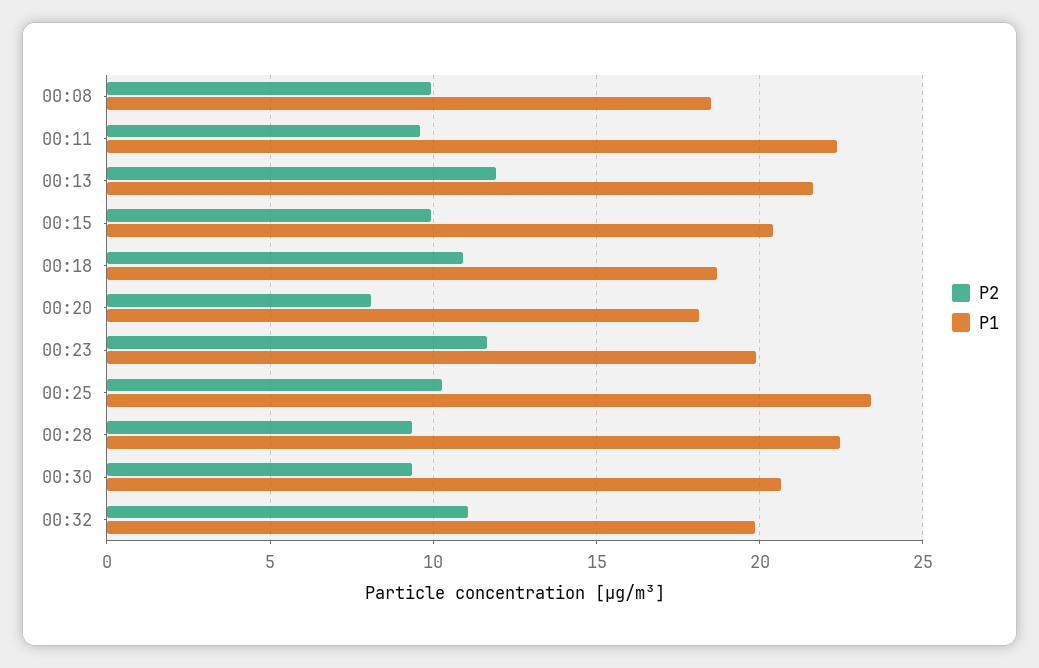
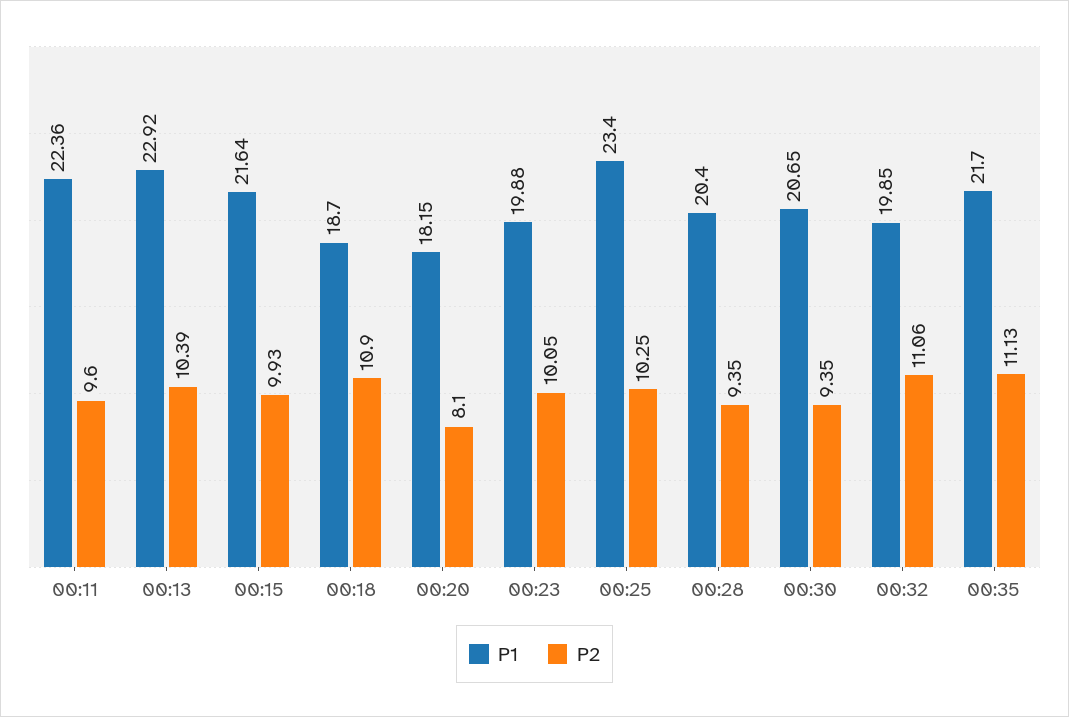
P2, 00:08: 10 -> none
P1, 00:08: 18.5 -> none
P2, 00:13: 12 -> 10.39
P1, 00:13: 21.5 -> 22.92
P1, 00:15: 20.5 -> 21.64
P2, 00:23: 11.5 -> 10.05
P1, 00:28: 22.5 -> 20.4
P1, 00:35: none -> 21.7
P2, 00:35: none -> 11.13

